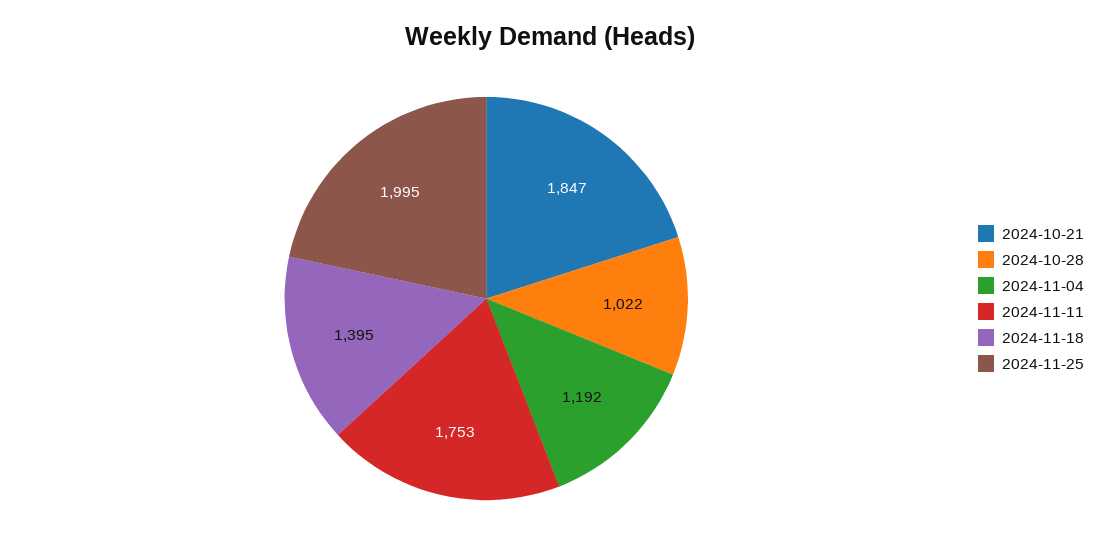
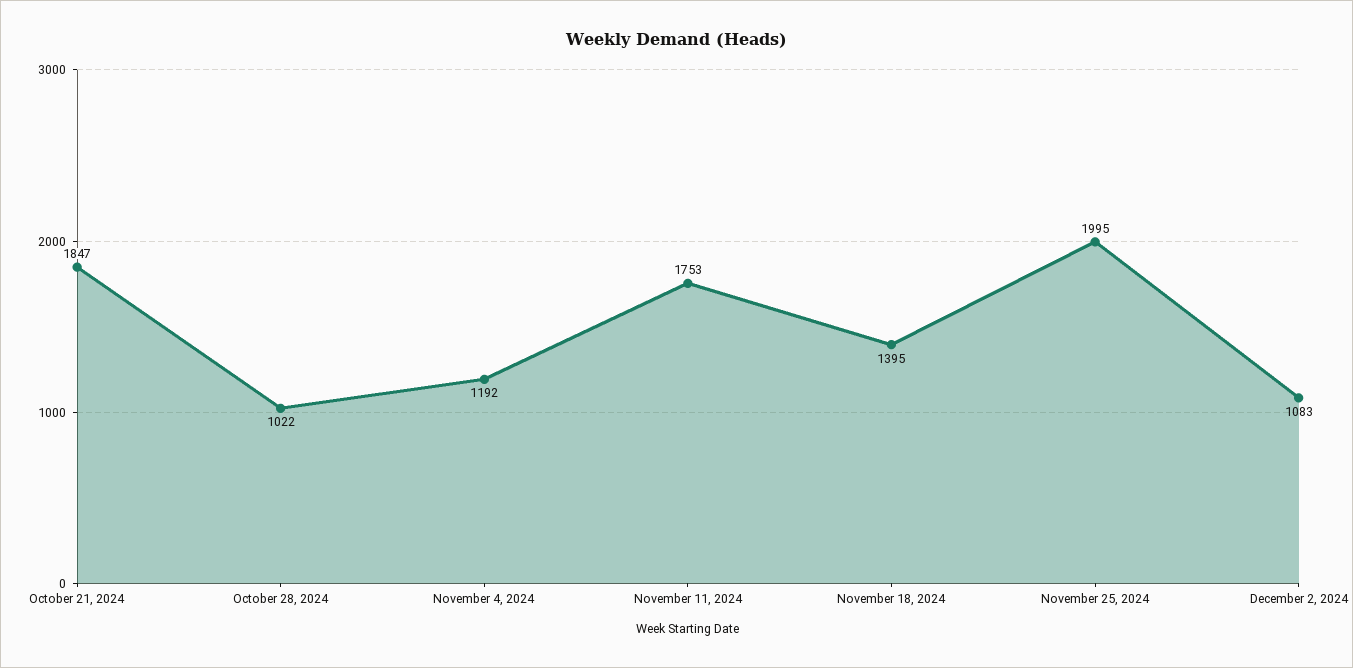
December 2, 2024: none -> 1083

